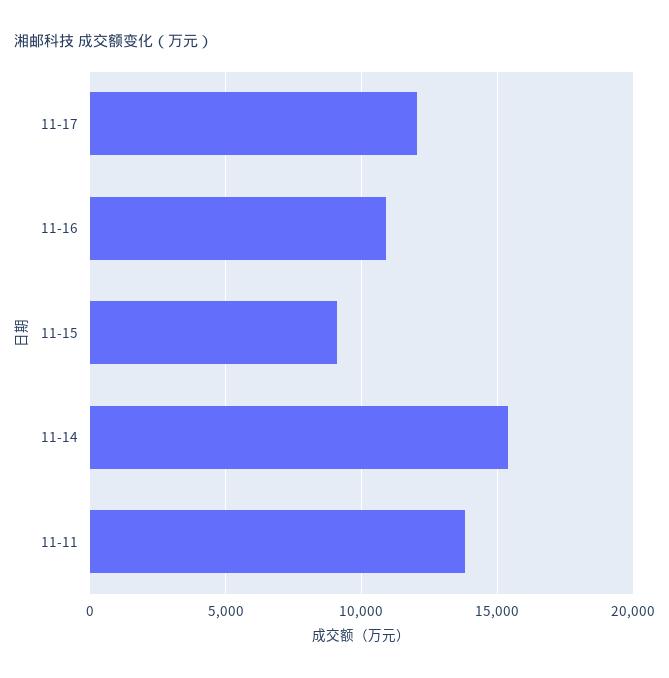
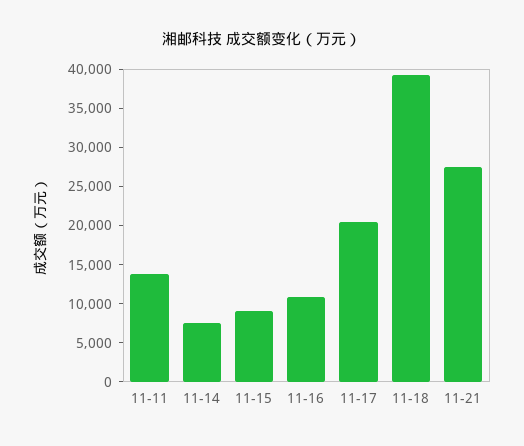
11-17: 12000 -> 20000
11-14: 15500 -> 7500
11-18: none -> 40000
11-21: none -> 27500

